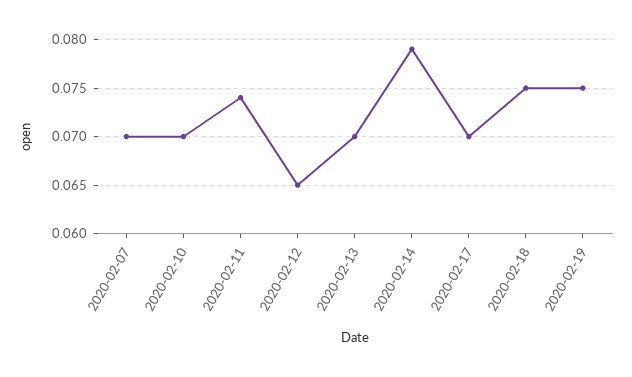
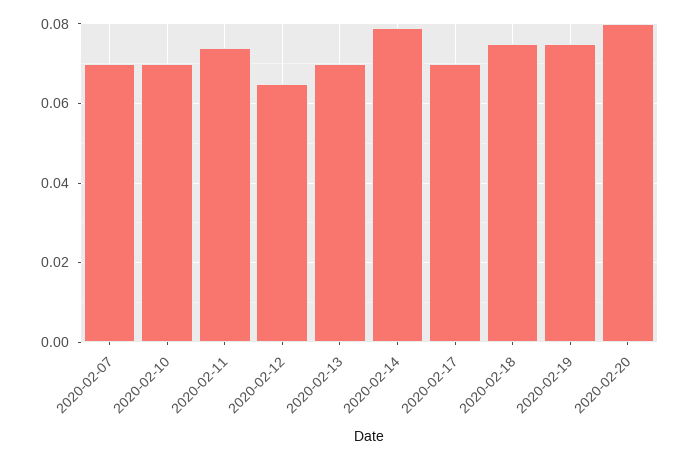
2020-02-20: none -> 0.08

